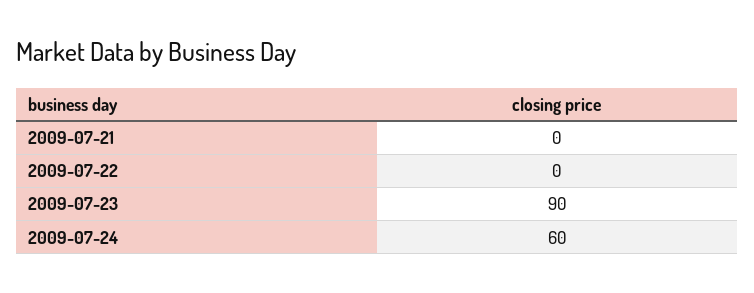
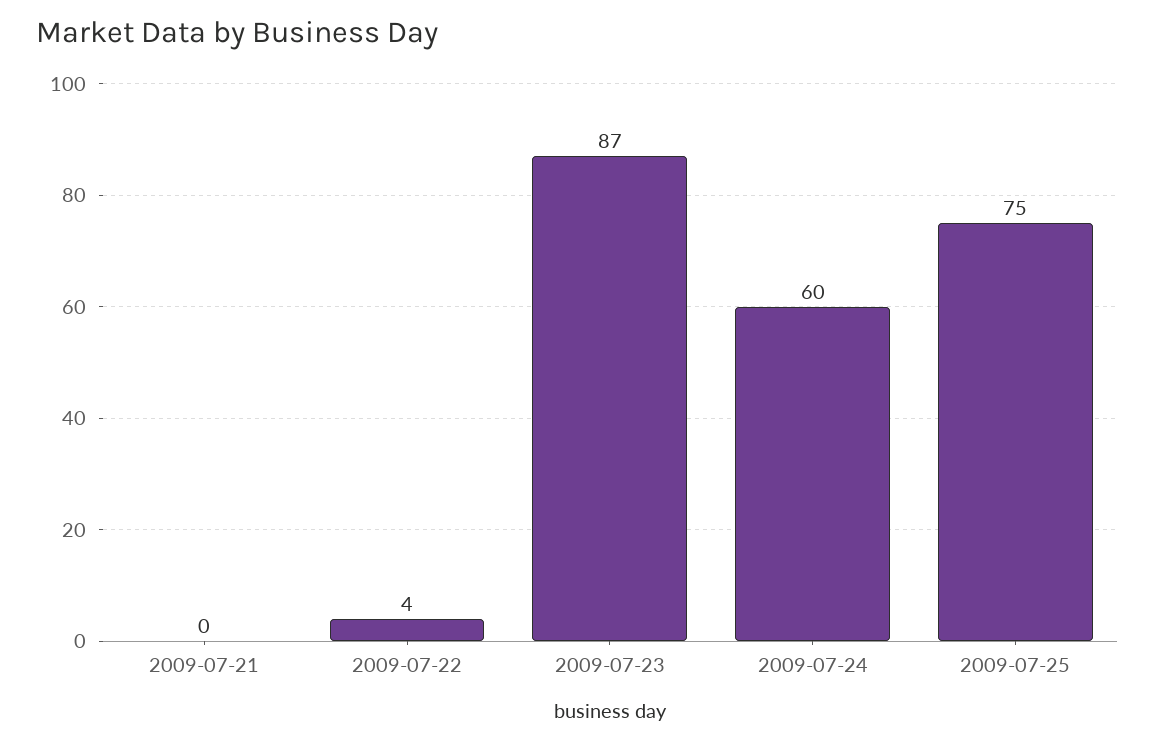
2009-07-22: 0 -> 4
2009-07-23: 90 -> 87
2009-07-25: none -> 75

